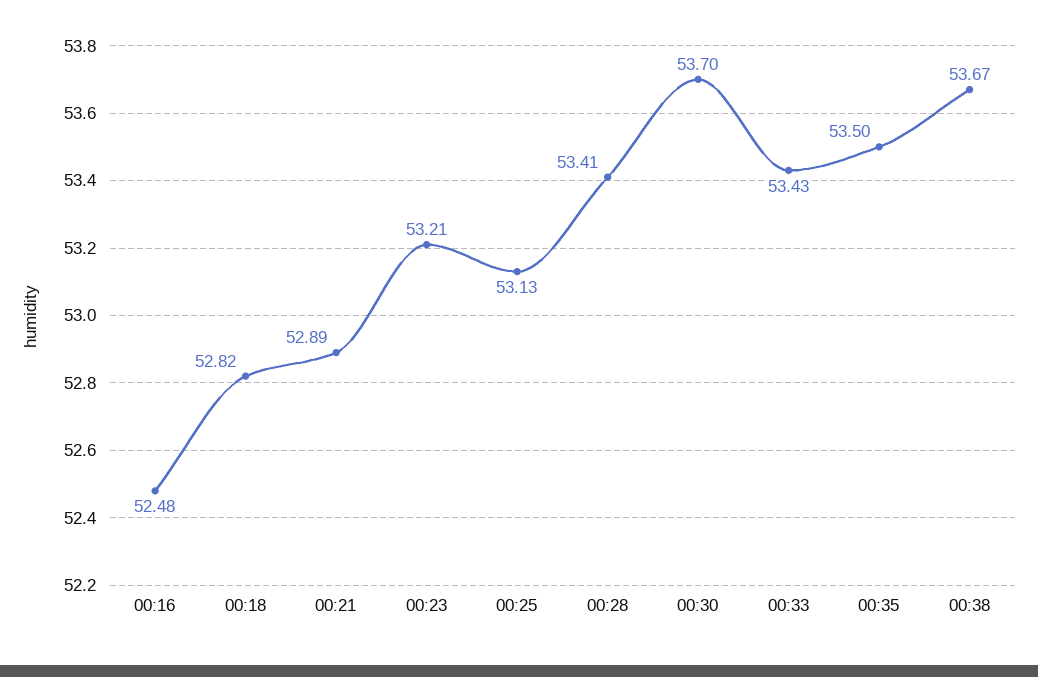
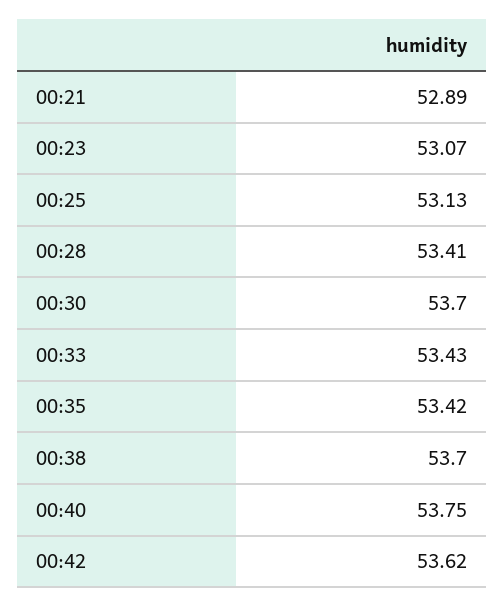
00:16: 52.48 -> none
00:18: 52.82 -> none
00:23: 53.21 -> 53.07
00:35: 53.5 -> 53.42
00:38: 53.67 -> 53.7
00:40: none -> 53.75
00:42: none -> 53.62

